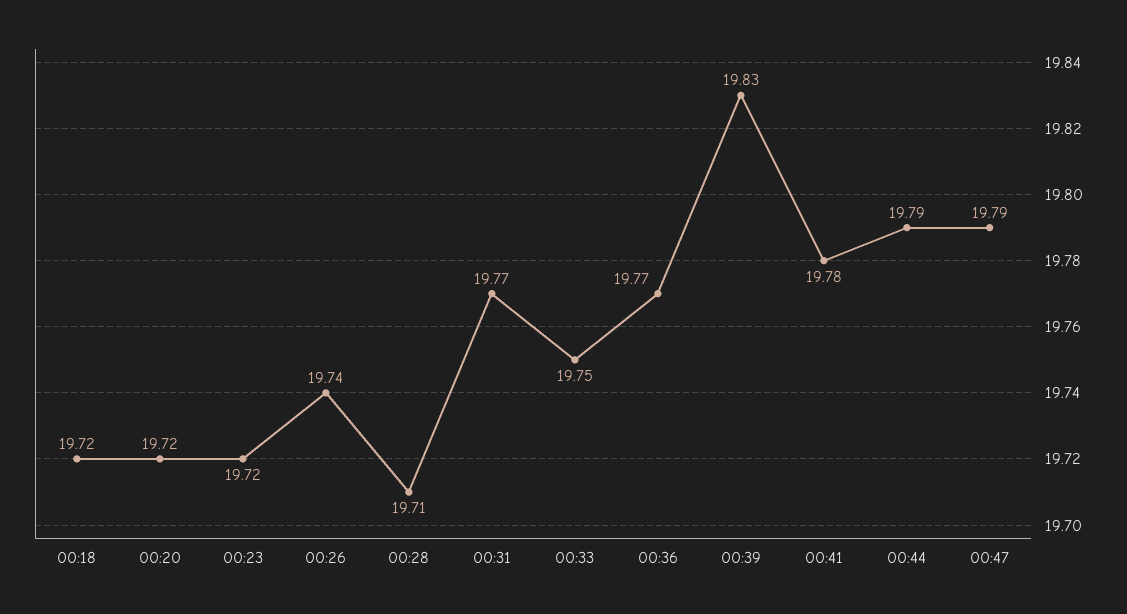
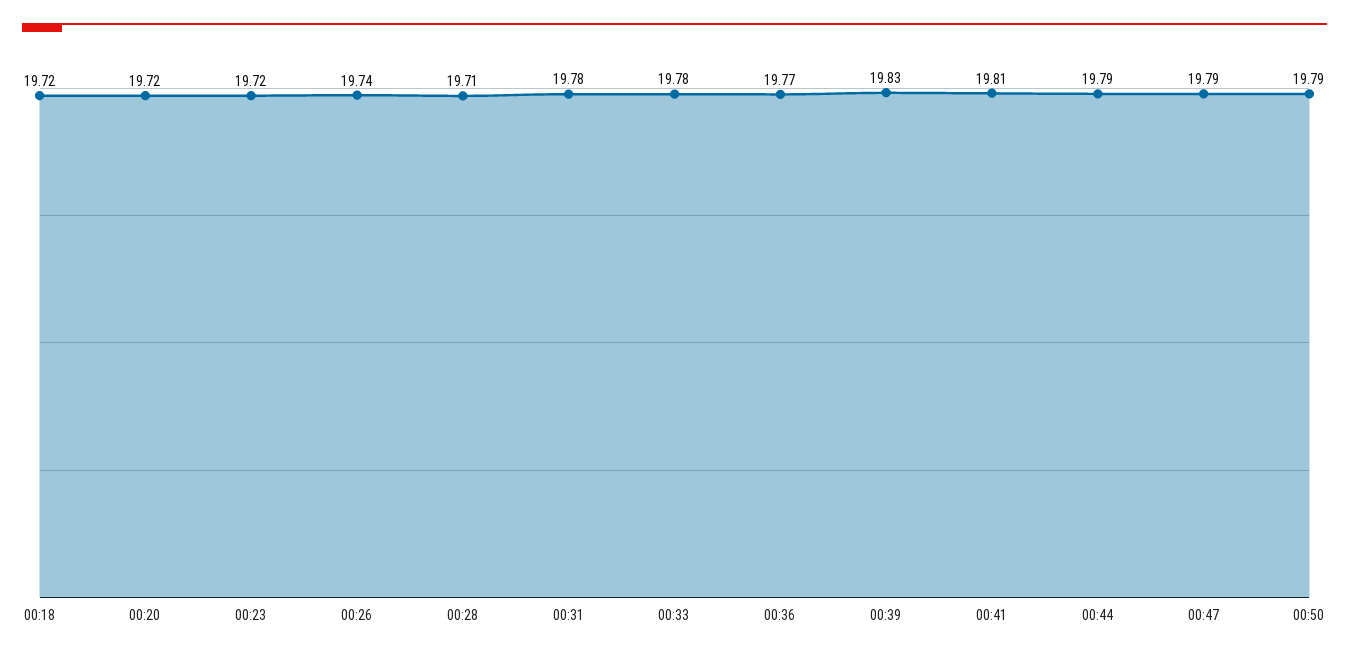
00:31: 19.77 -> 19.78
00:33: 19.75 -> 19.78
00:41: 19.78 -> 19.81
00:50: none -> 19.79

